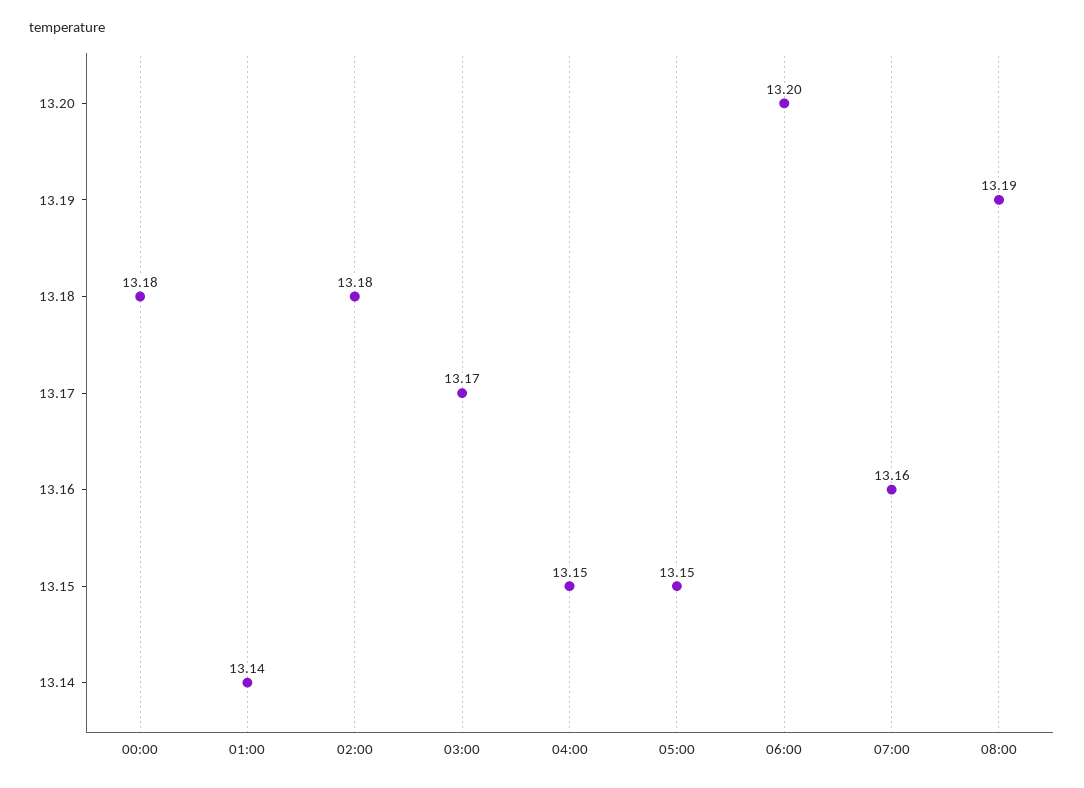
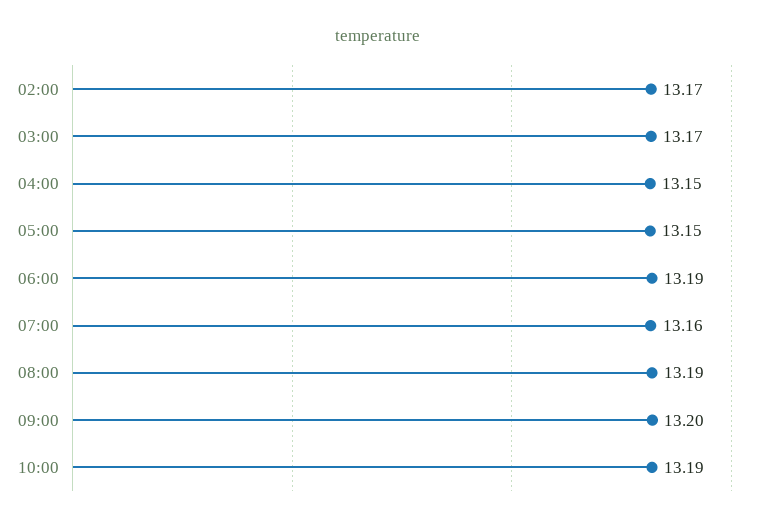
00:00: 13.18 -> none
01:00: 13.14 -> none
02:00: 13.18 -> 13.17
06:00: 13.2 -> 13.19
09:00: none -> 13.2
10:00: none -> 13.19

